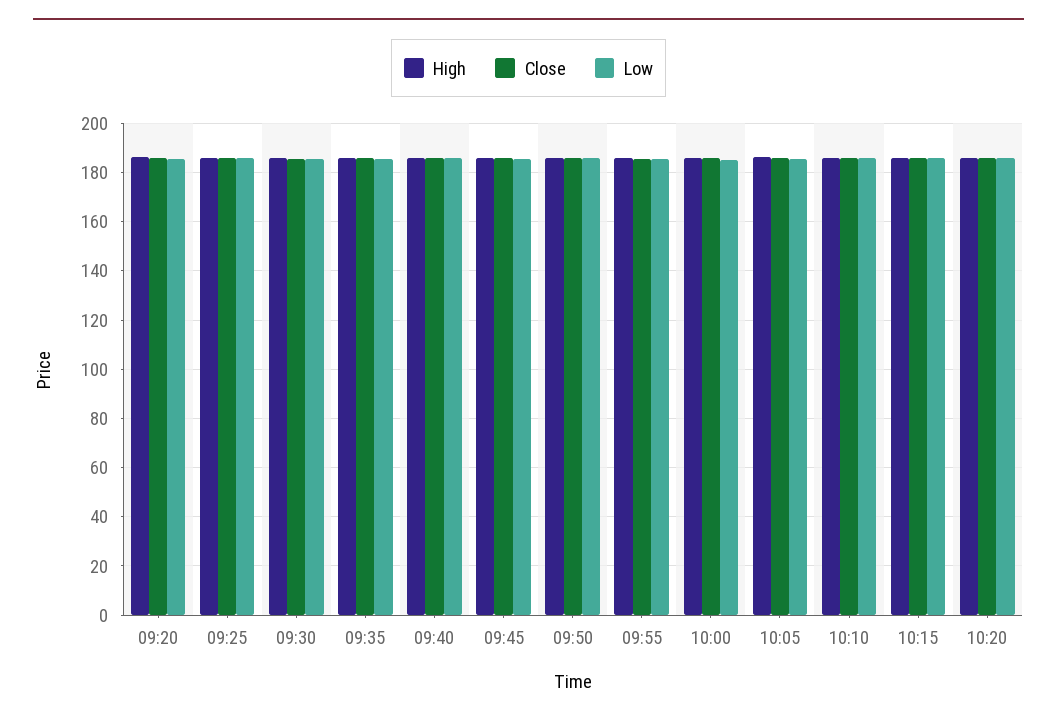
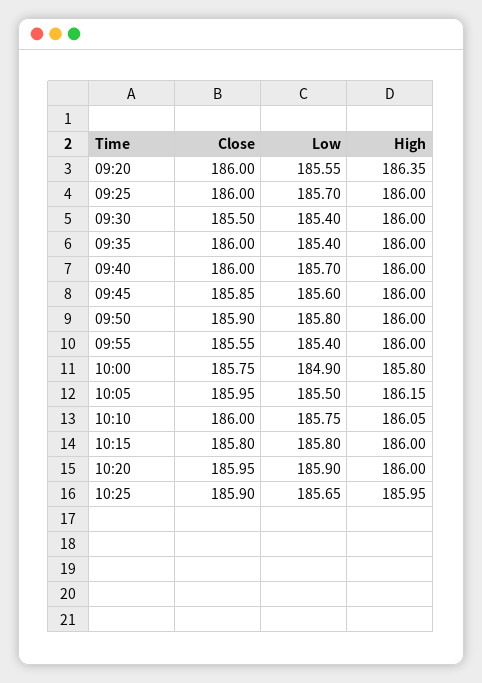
Close, 10:25: none -> 185.9
Low, 10:25: none -> 185.65
High, 10:25: none -> 185.95

